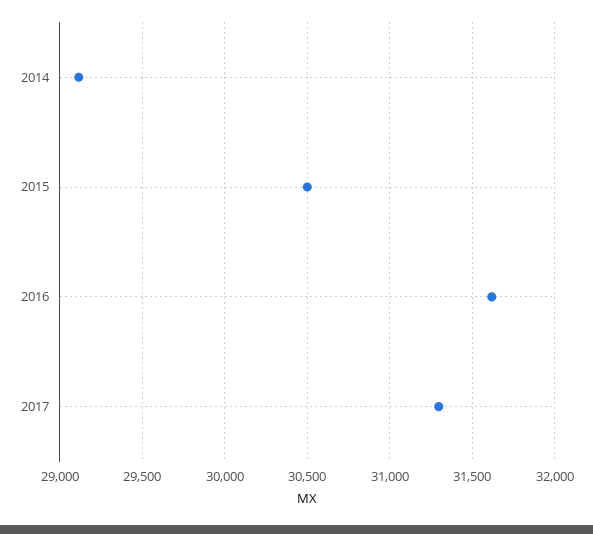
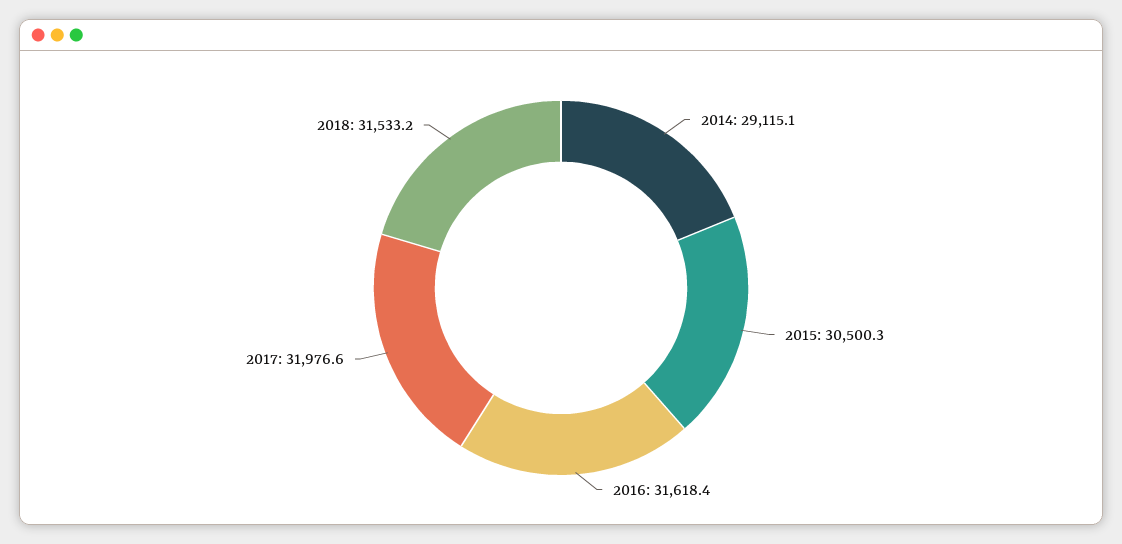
2017: 31300 -> 31976.6
2018: none -> 31533.2

